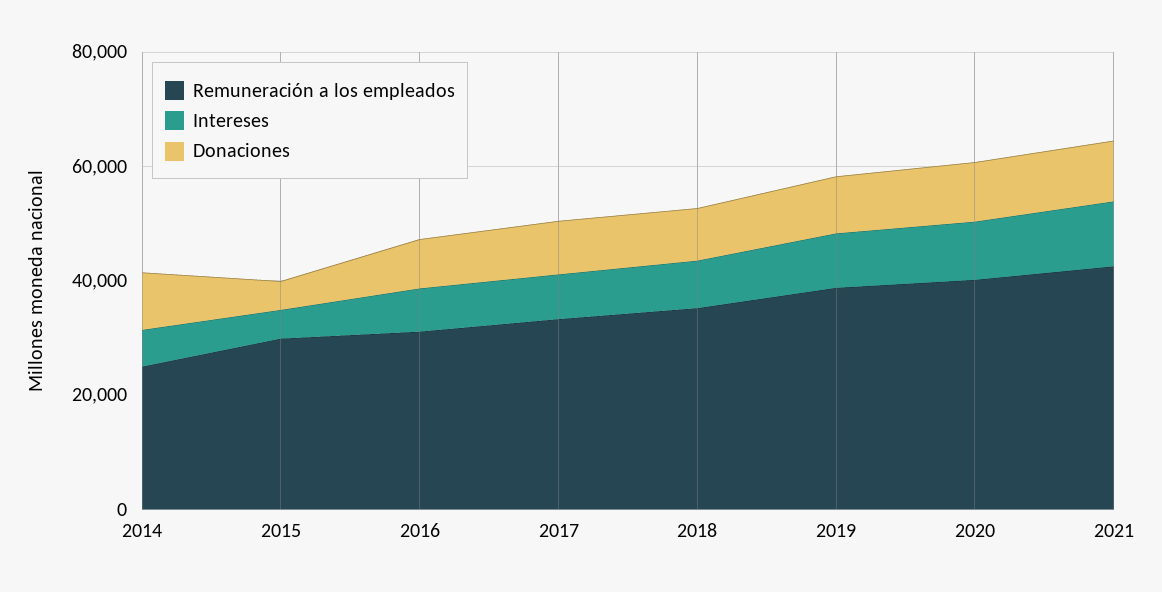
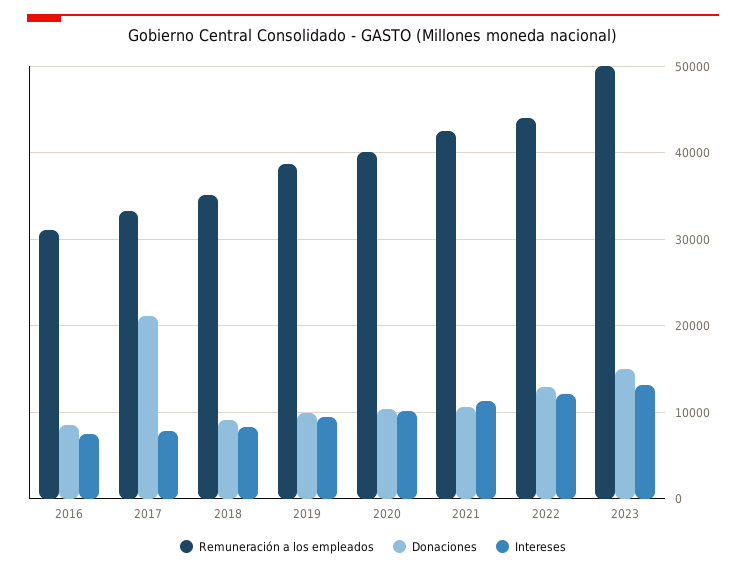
Remuneración a los empleados, 2014: 25000 -> none
Intereses, 2014: 5000 -> none
Donaciones, 2014: 10000 -> none
Remuneración a los empleados, 2015: 30000 -> none
Intereses, 2015: 5000 -> none
Donaciones, 2015: 5000 -> none
Donaciones, 2017: 10000 -> 21000
Remuneración a los empleados, 2022: none -> 44000
Donaciones, 2022: none -> 13000
Intereses, 2022: none -> 12000
Remuneración a los empleados, 2023: none -> 50000
Donaciones, 2023: none -> 15000
Intereses, 2023: none -> 13000

